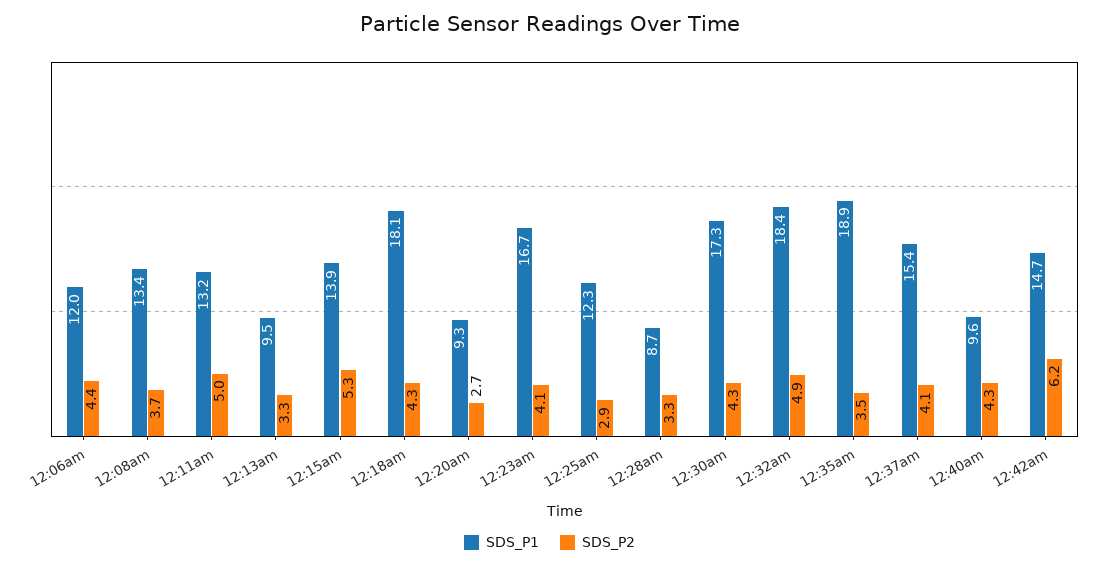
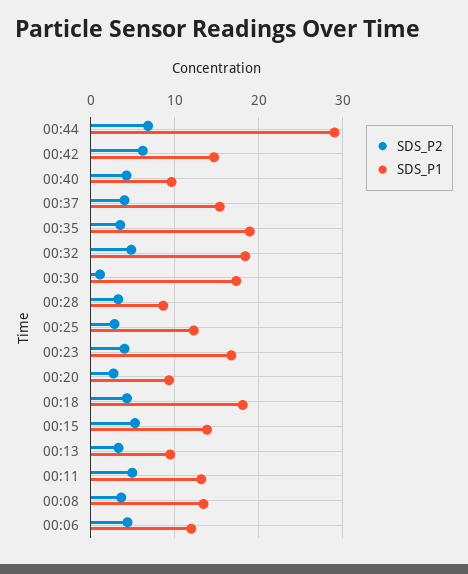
SDS_P2, 12:30am: 4.3 -> 1
SDS_P2, 00:44: none -> 7
SDS_P1, 00:44: none -> 29

